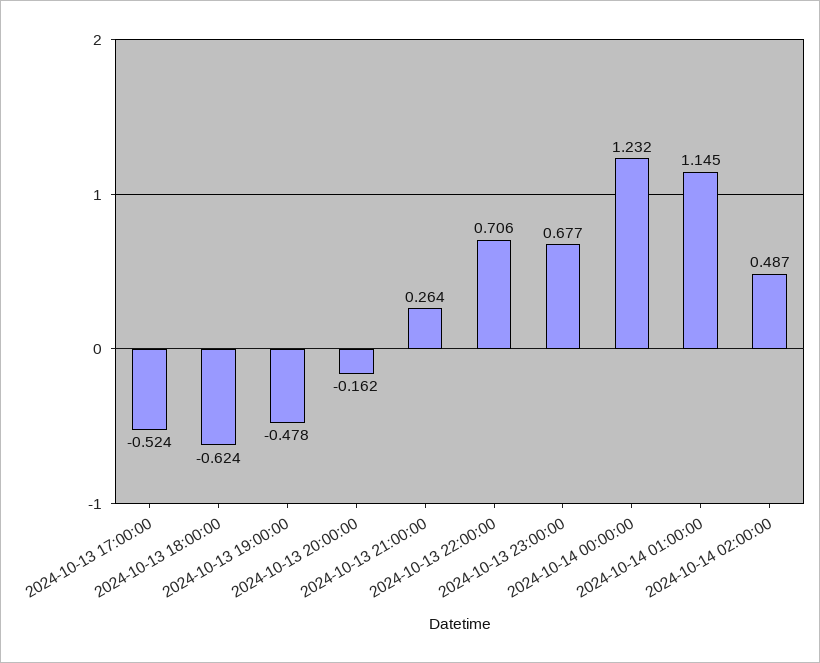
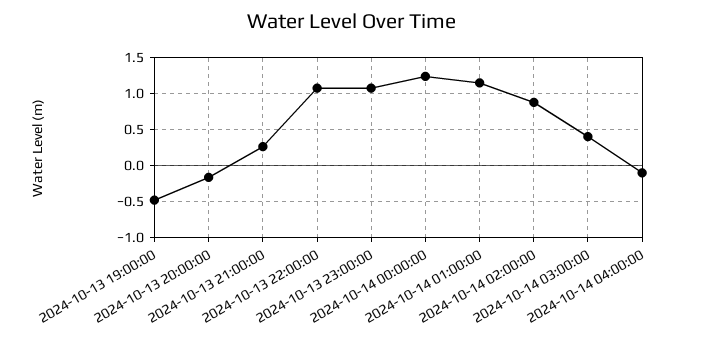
2024-10-13 17:00:00: -0.524 -> none
2024-10-13 18:00:00: -0.624 -> none
2024-10-13 22:00:00: 0.706 -> 1.1
2024-10-13 23:00:00: 0.677 -> 1.1
2024-10-14 02:00:00: 0.487 -> 0.9
2024-10-14 03:00:00: none -> 0.4
2024-10-14 04:00:00: none -> -0.1

